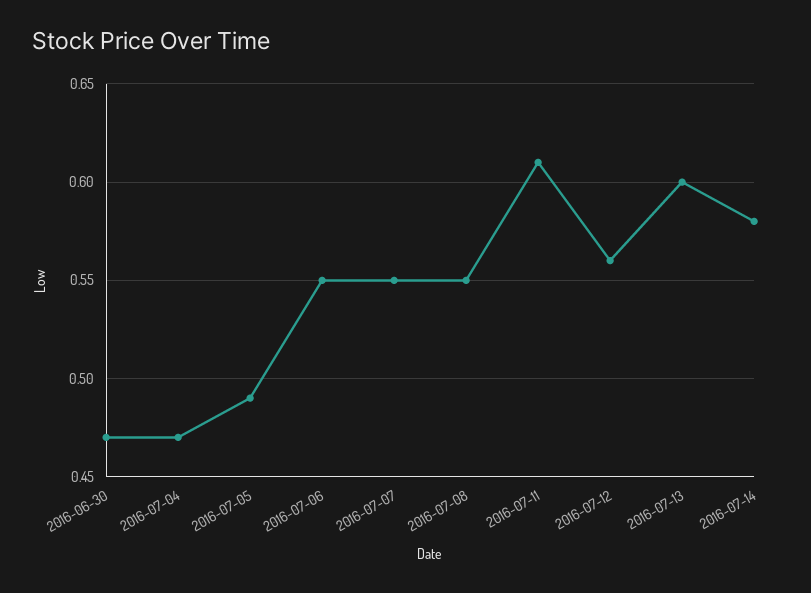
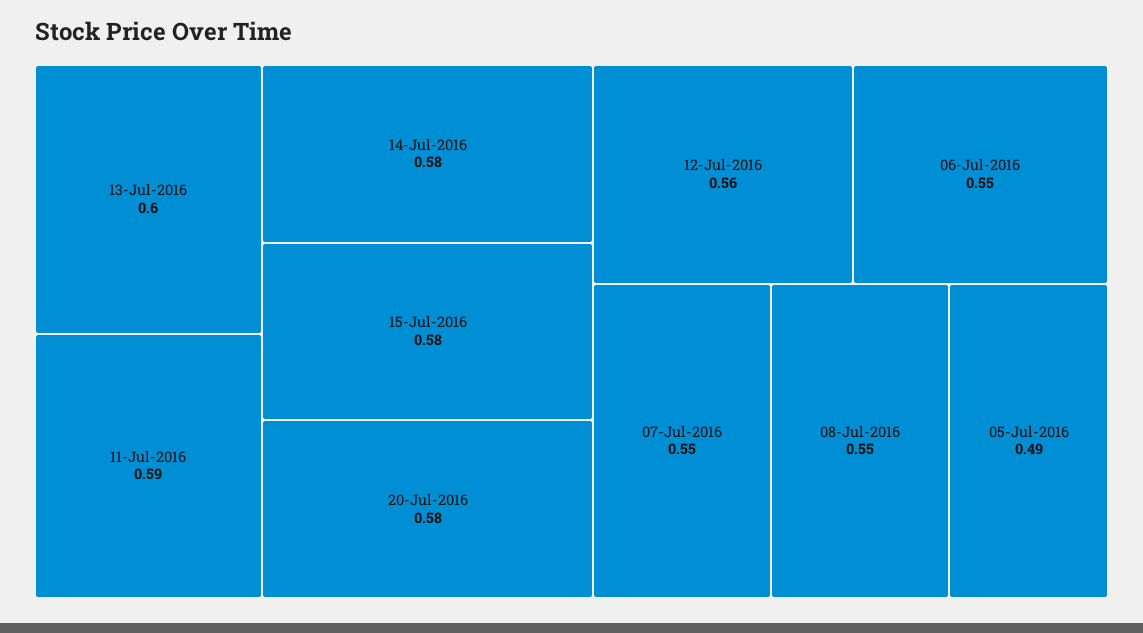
2016-06-30: 0.47 -> none
2016-07-04: 0.47 -> none
2016-07-11: 0.61 -> 0.59
15-Jul-2016: none -> 0.58
20-Jul-2016: none -> 0.58

